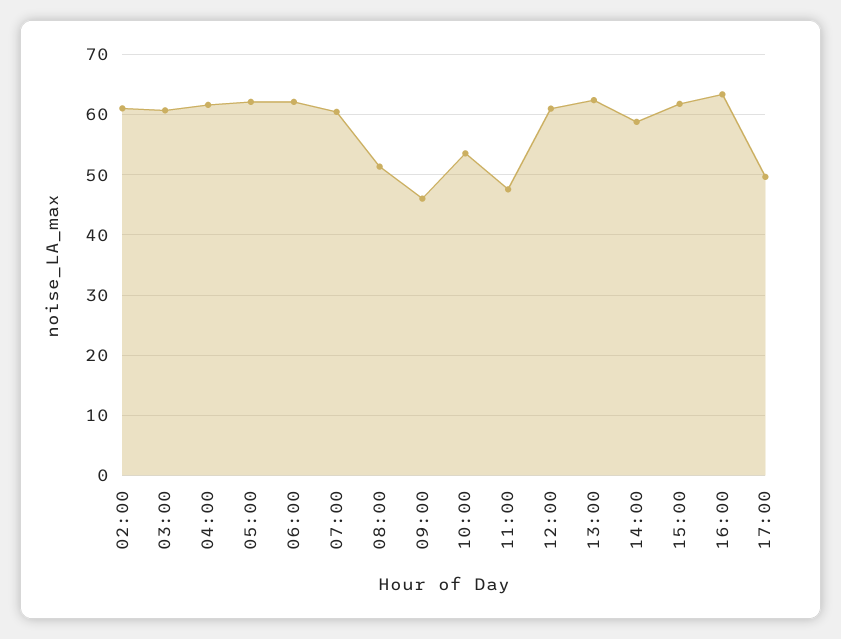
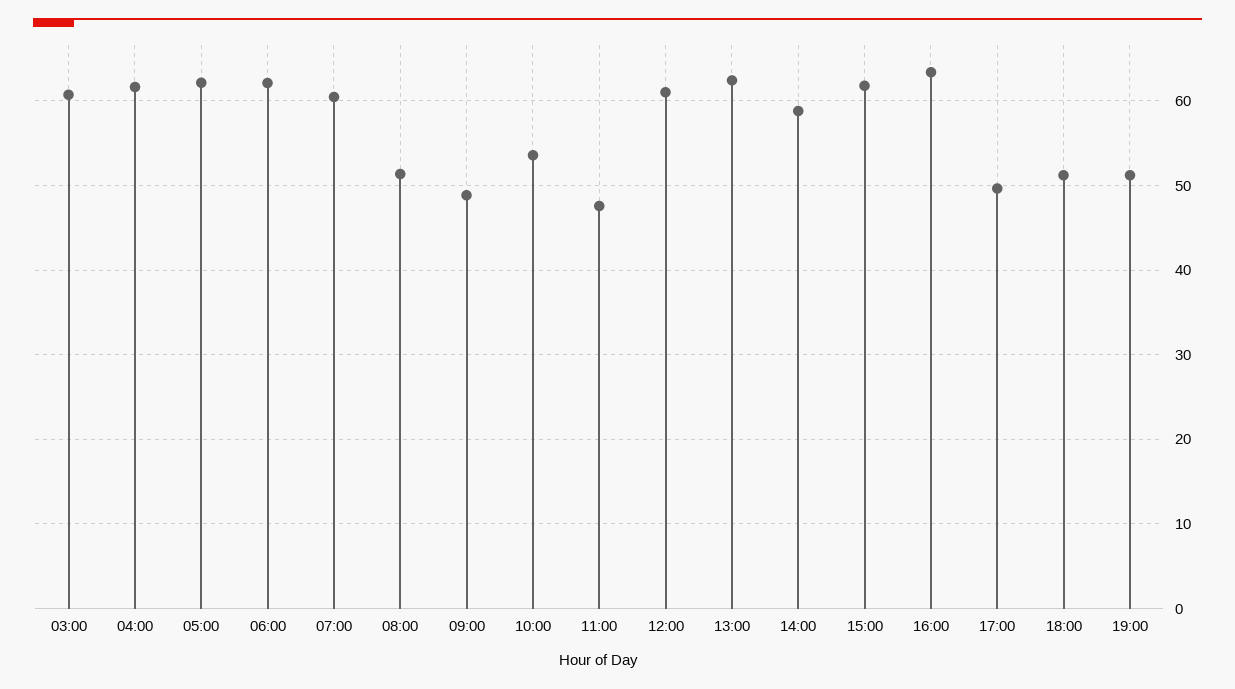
02:00: 61 -> none
09:00: 46 -> 49
18:00: none -> 51
19:00: none -> 51

